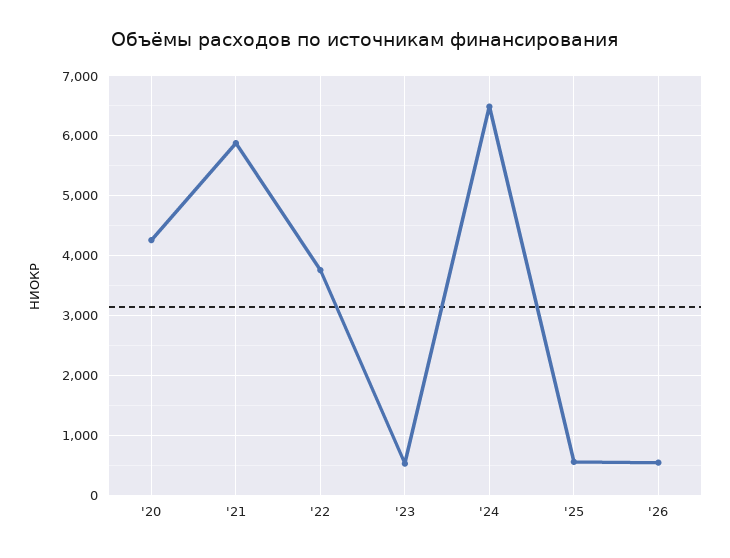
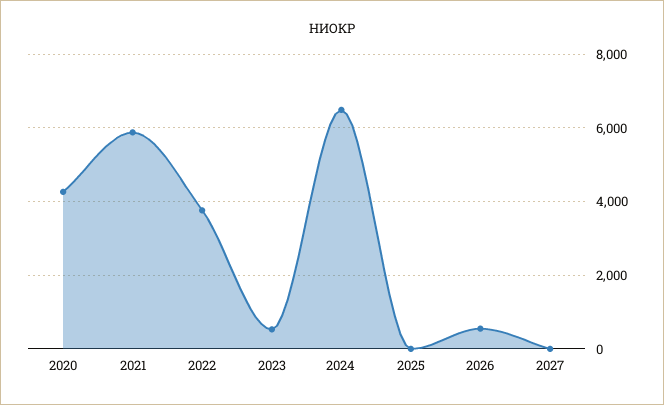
'25: 600 -> 0
2027: none -> 0

